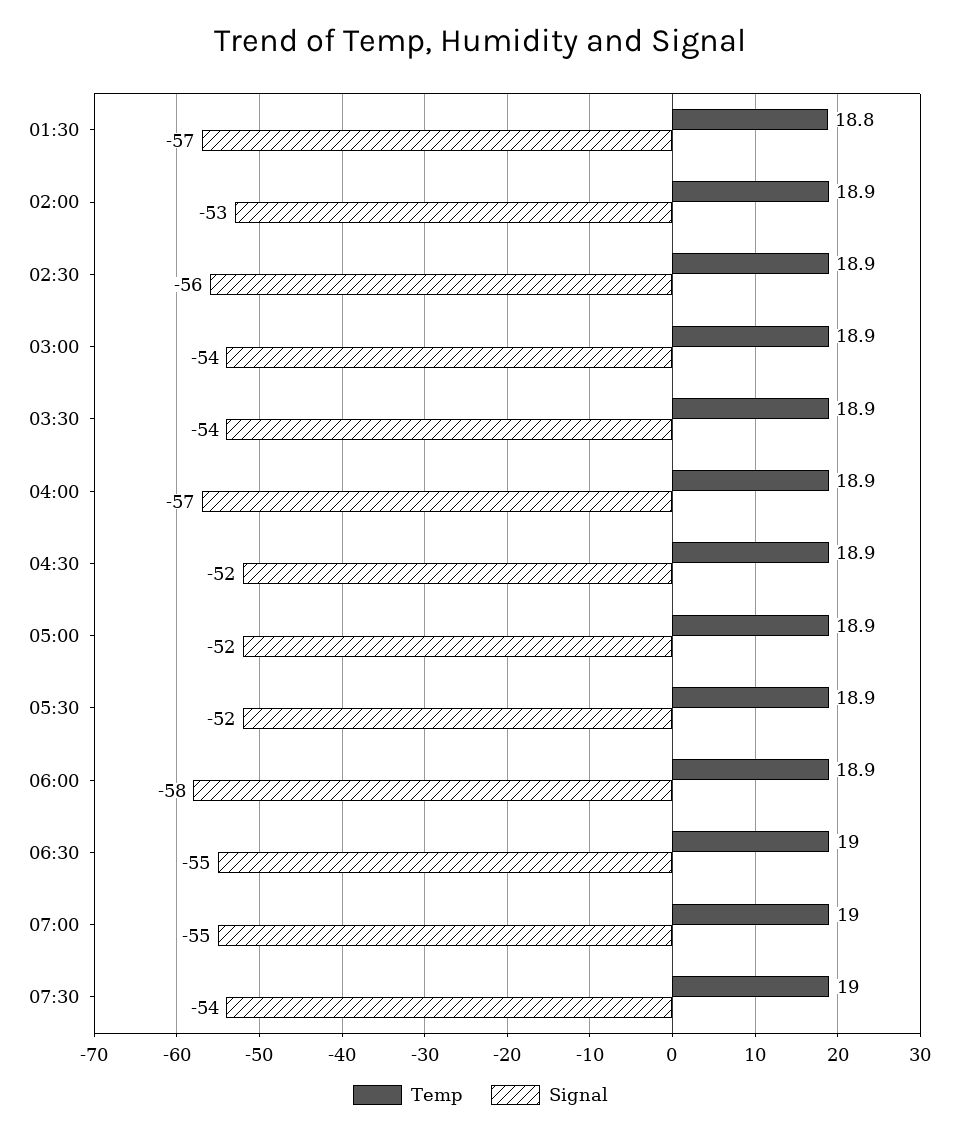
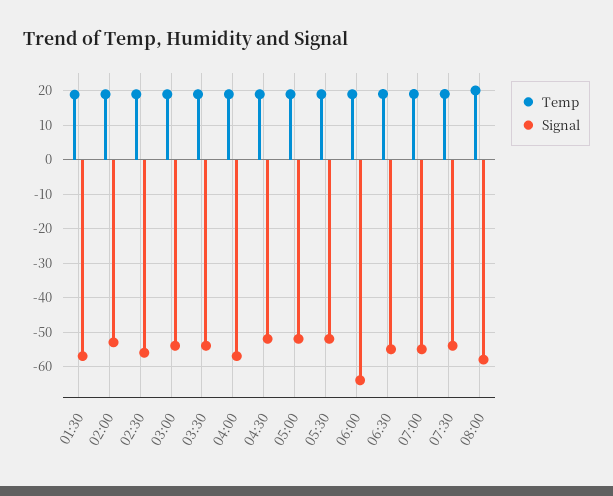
Signal, 06:00: -58 -> -64
Temp, 08:00: none -> 20
Signal, 08:00: none -> -58

